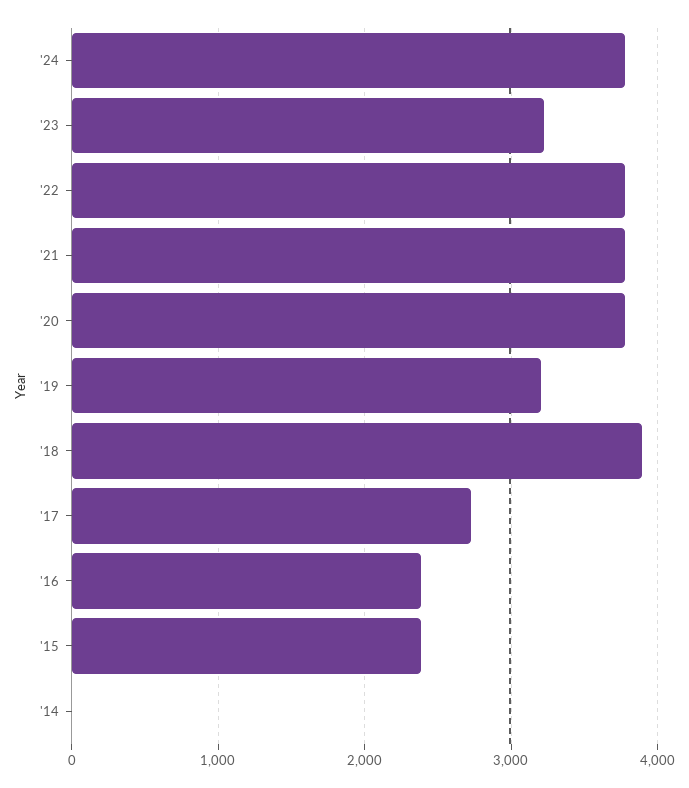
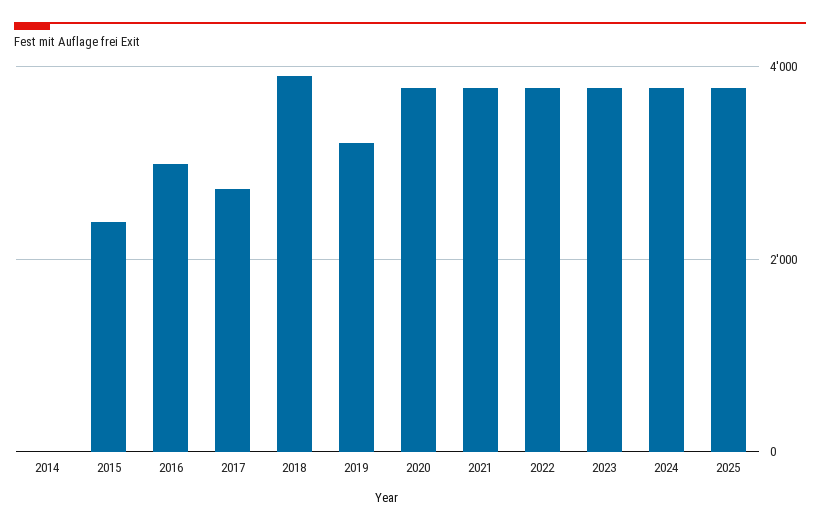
'23: 3200 -> 3800
'16: 2400 -> 3000
2025: none -> 3800

